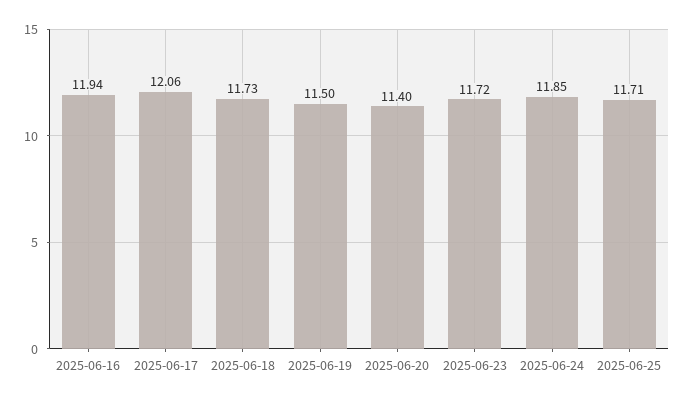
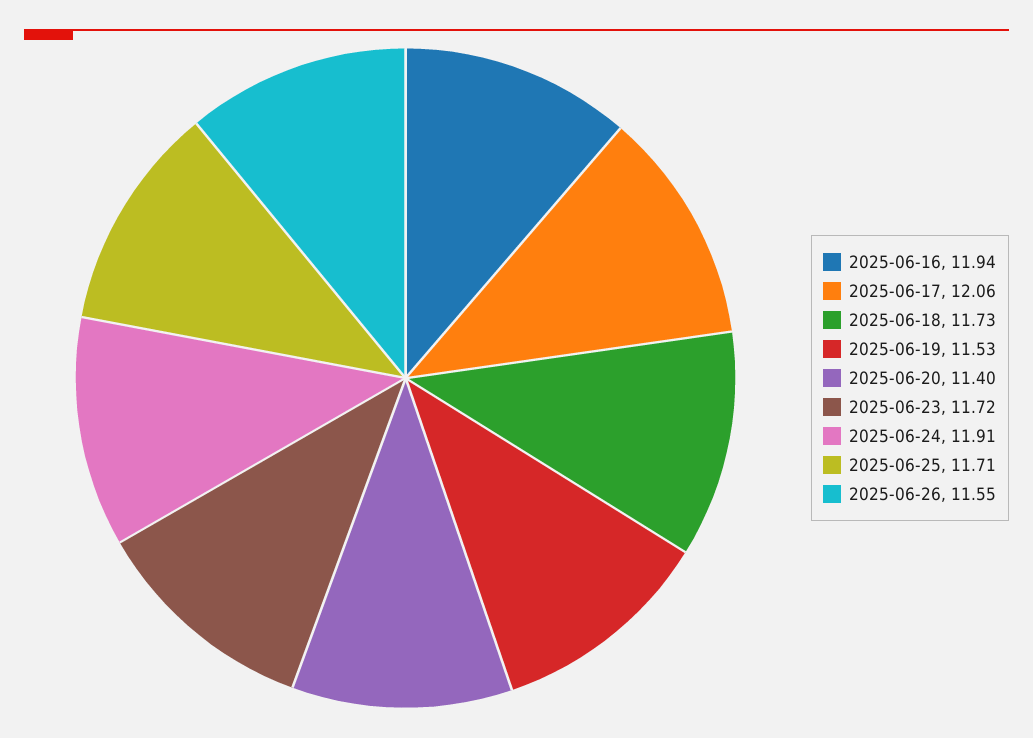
2025-06-19: 11.5 -> 11.53
2025-06-24: 11.85 -> 11.91
2025-06-26: none -> 11.55

